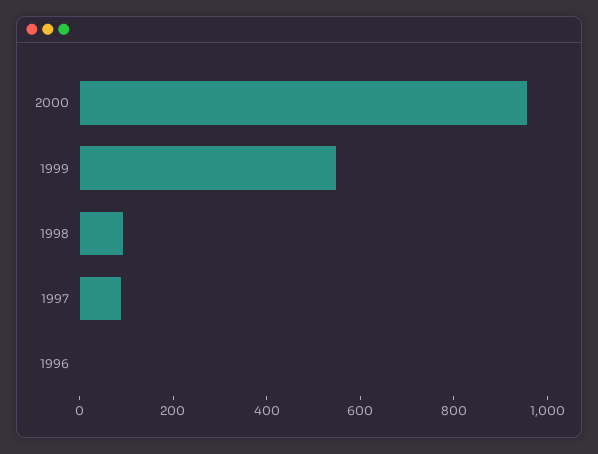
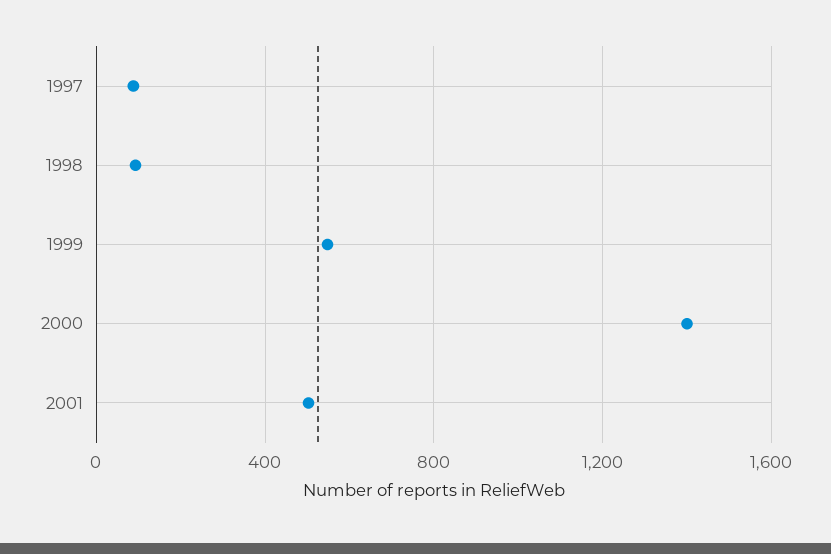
2000: 950 -> 1400
1996: 0 -> none
2001: none -> 500

